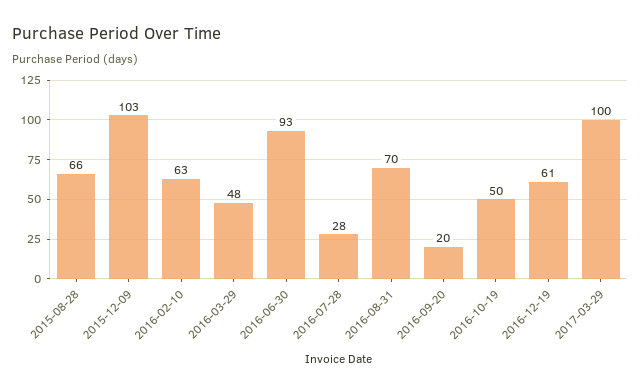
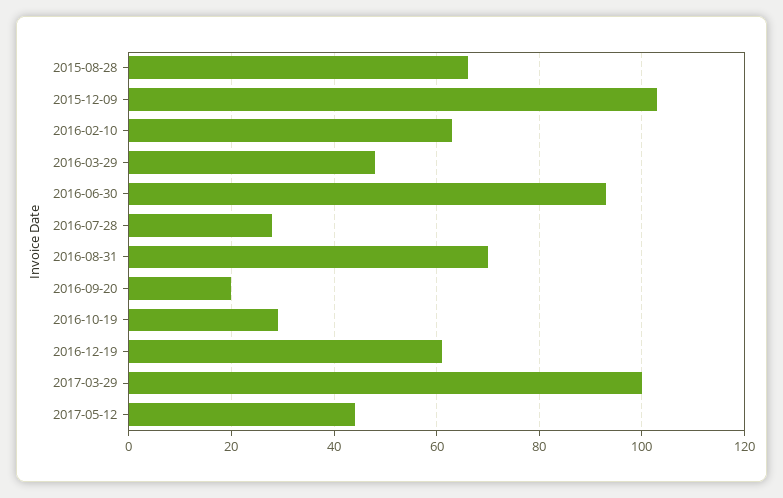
2016-10-19: 50 -> 30
2017-05-12: none -> 45

